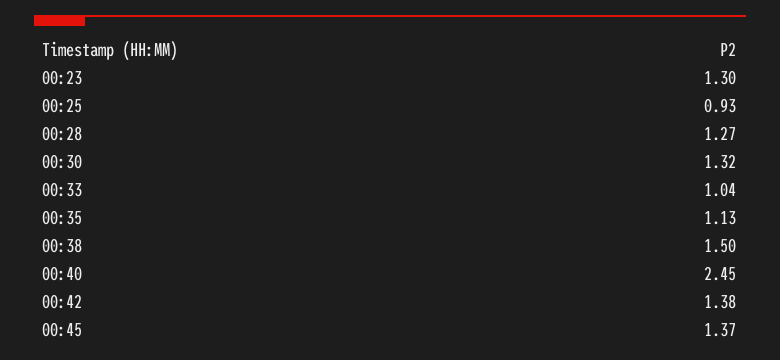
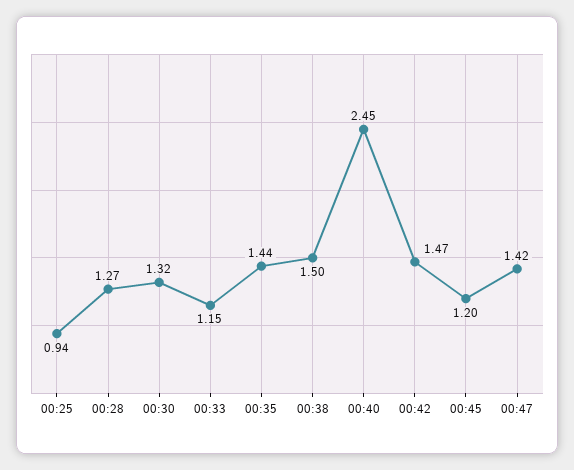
00:23: 1.3 -> none
00:25: 0.93 -> 0.94
00:33: 1.04 -> 1.15
00:35: 1.13 -> 1.44
00:42: 1.38 -> 1.47
00:45: 1.37 -> 1.2
00:47: none -> 1.42

